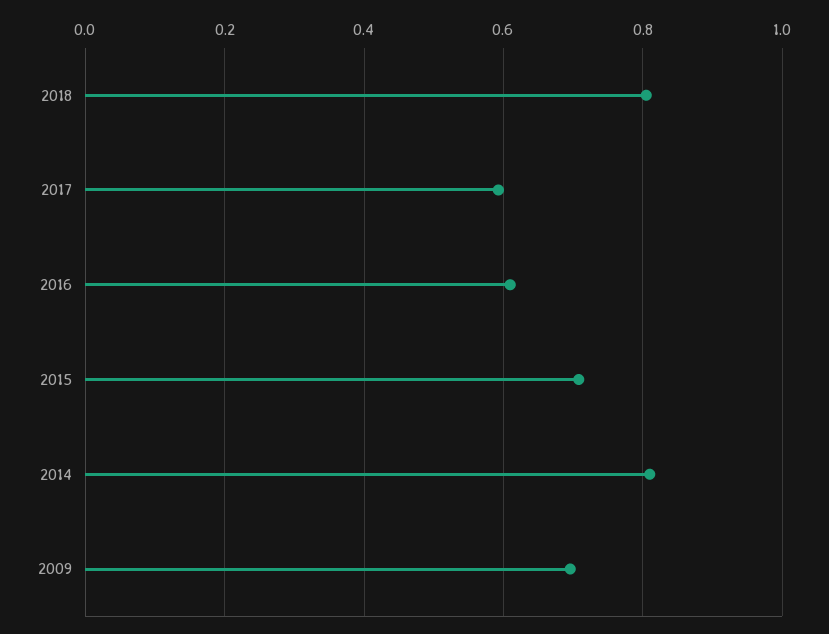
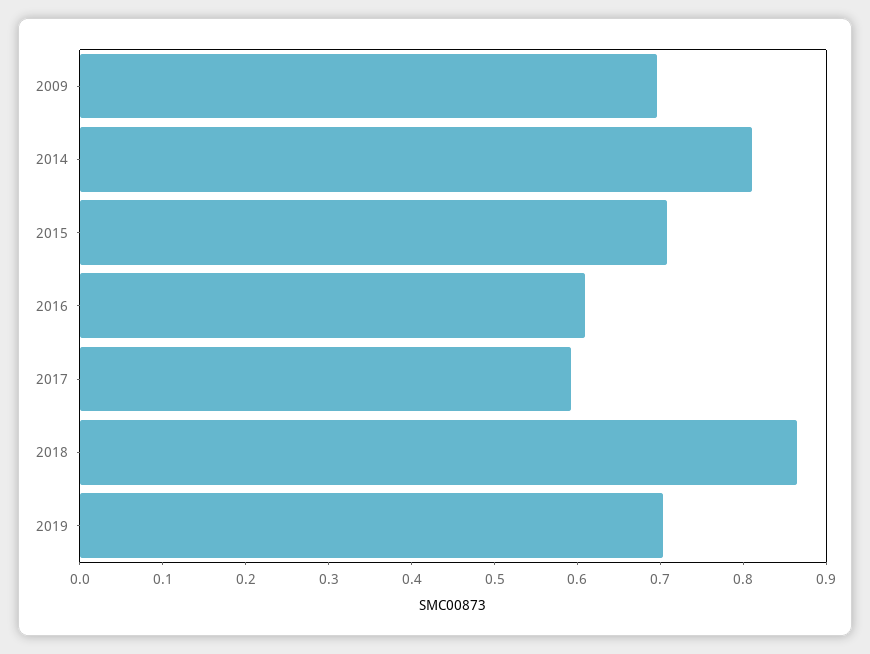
2018: 0.8 -> 0.86
2019: none -> 0.7

